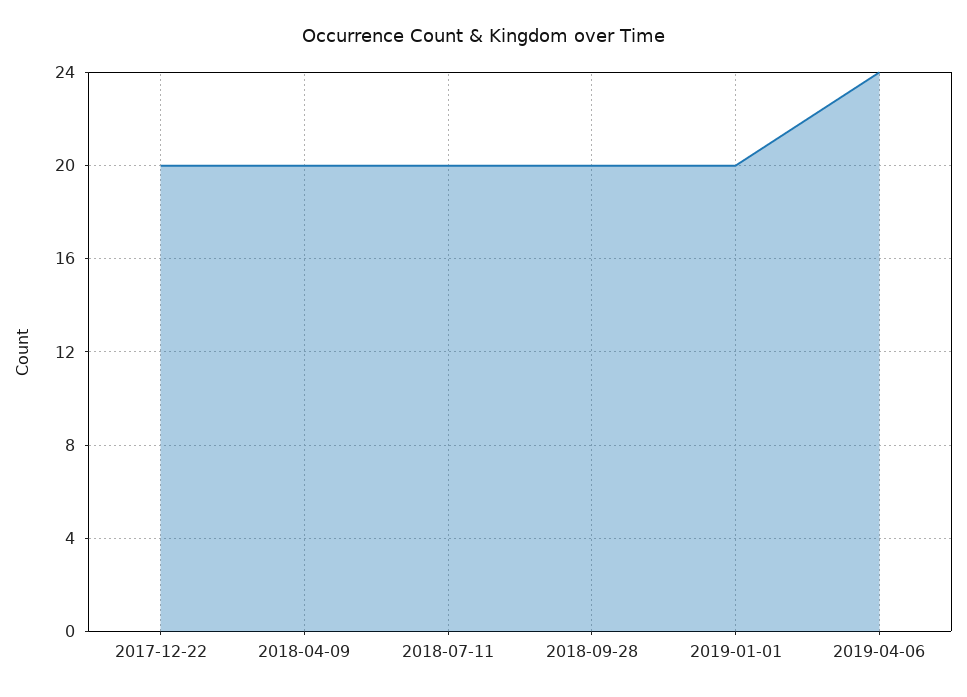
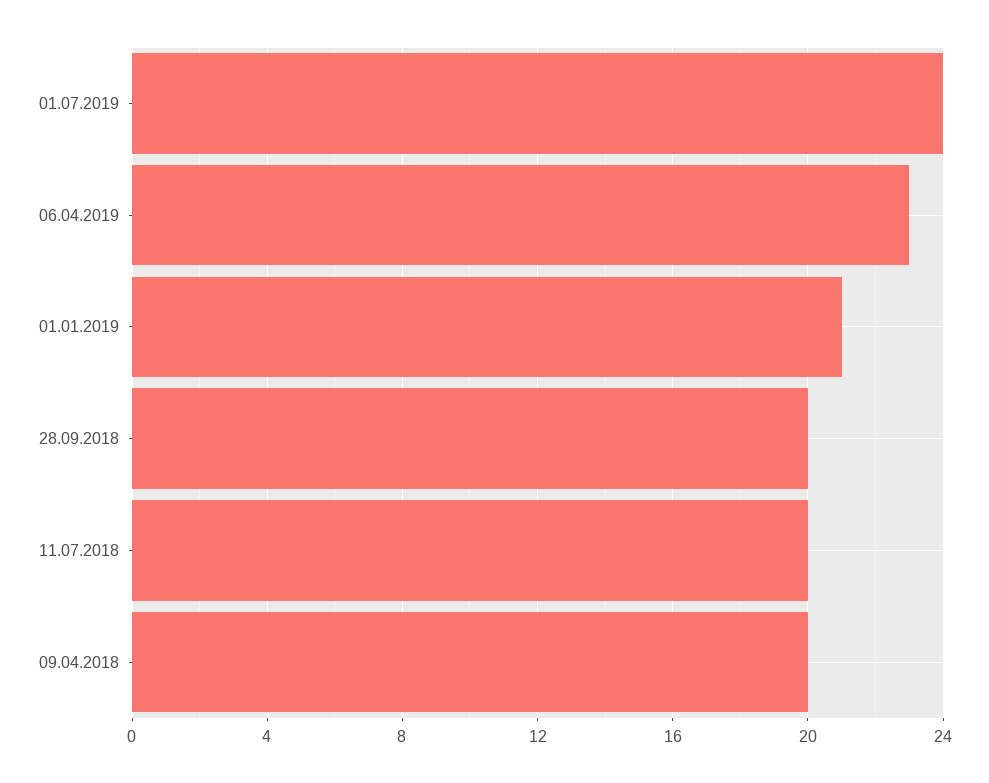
2017-12-22: 20 -> none
2019-01-01: 20 -> 21
2019-04-06: 24 -> 23
01.07.2019: none -> 24

